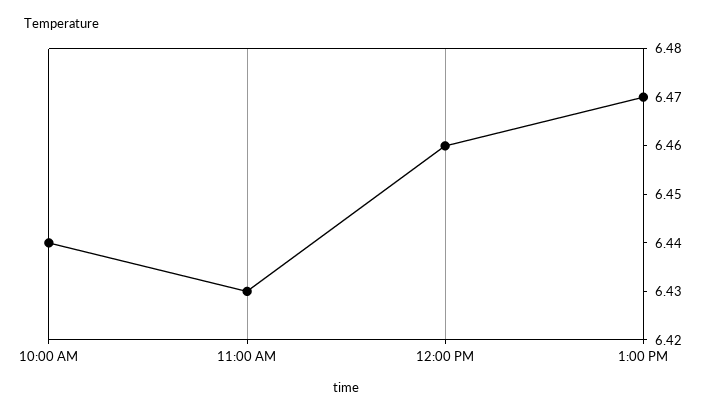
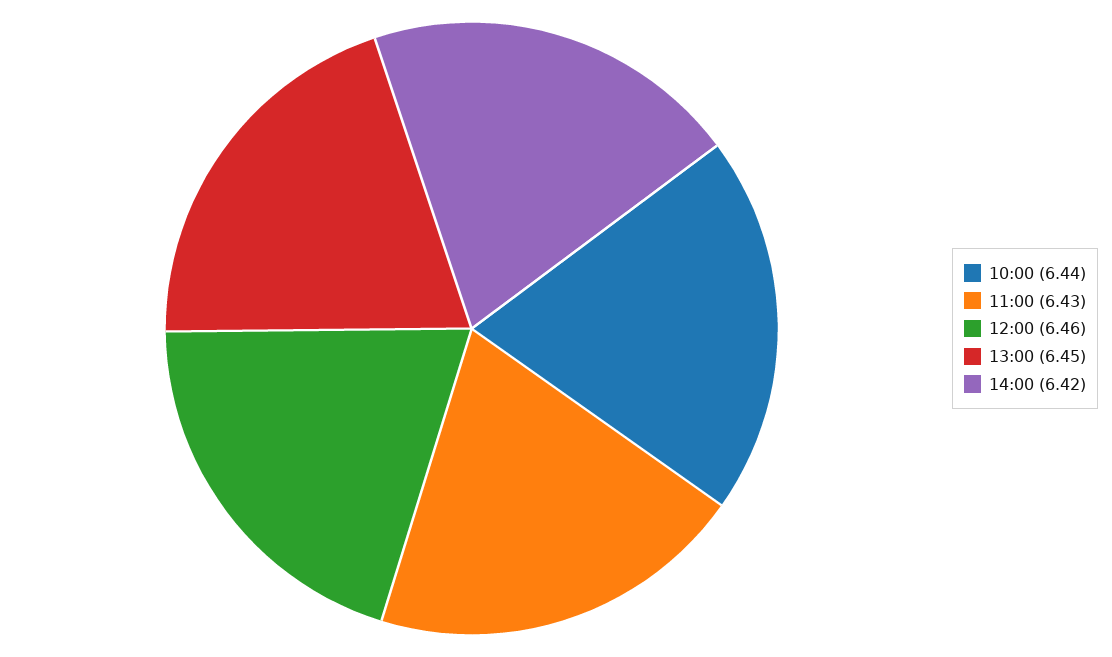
1:00 PM: 6.47 -> 6.45
14:00: none -> 6.42

